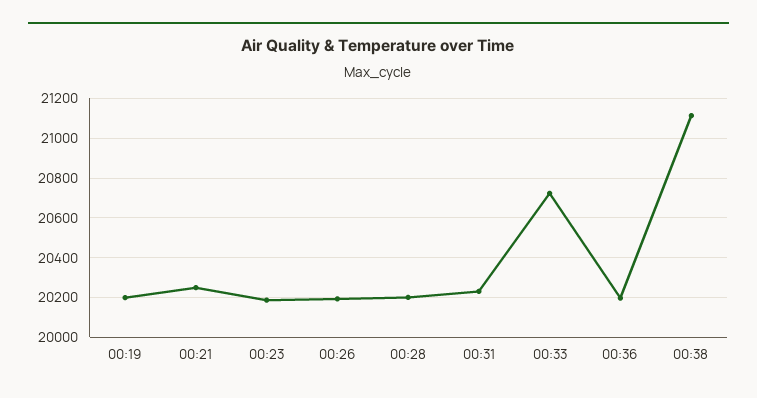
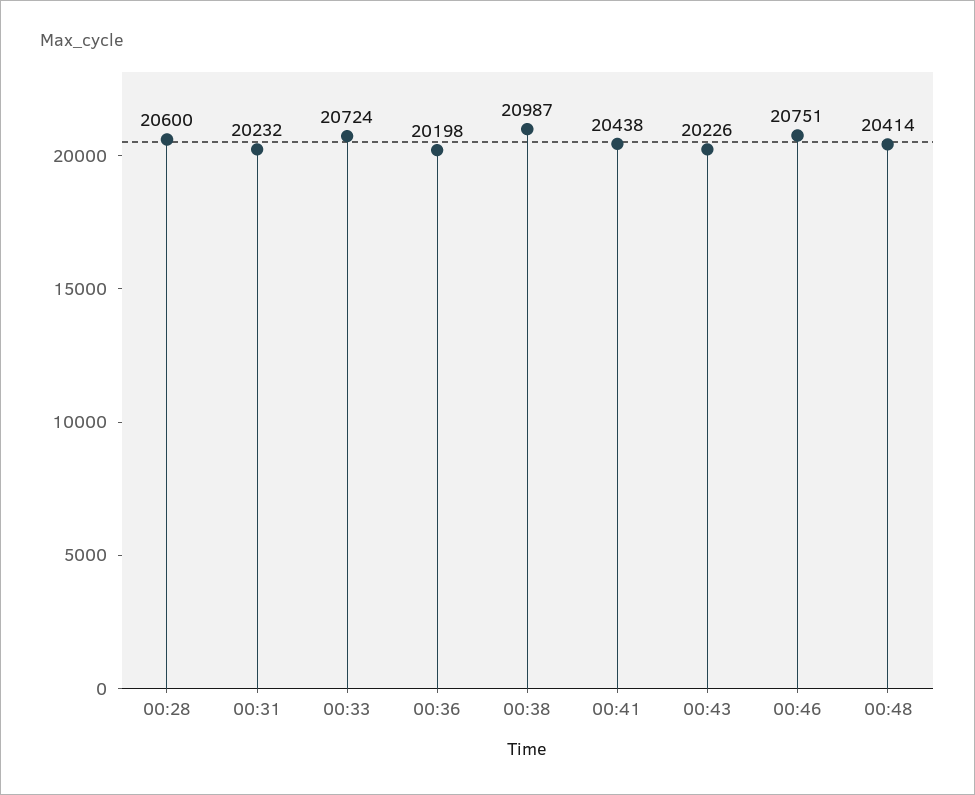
00:19: 20200 -> none
00:21: 20250 -> none
00:23: 20200 -> none
00:26: 20200 -> none
00:28: 20200 -> 20600
00:38: 21100 -> 20987
00:41: none -> 20438
00:43: none -> 20226
00:46: none -> 20751
00:48: none -> 20414

